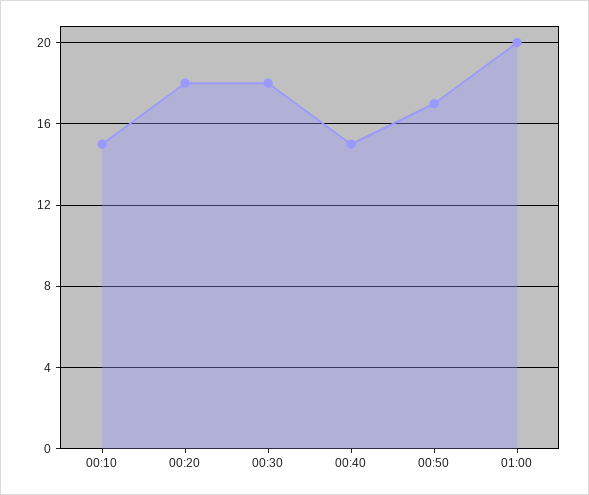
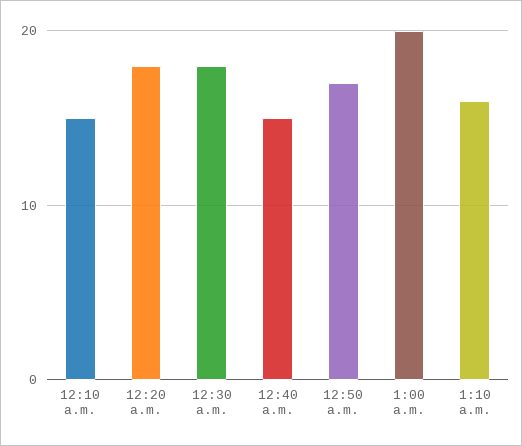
1:10 a.m.: none -> 16

